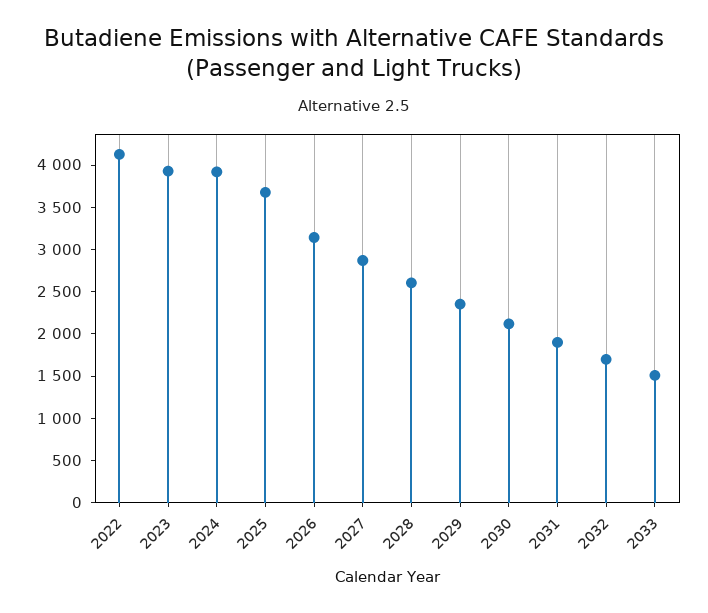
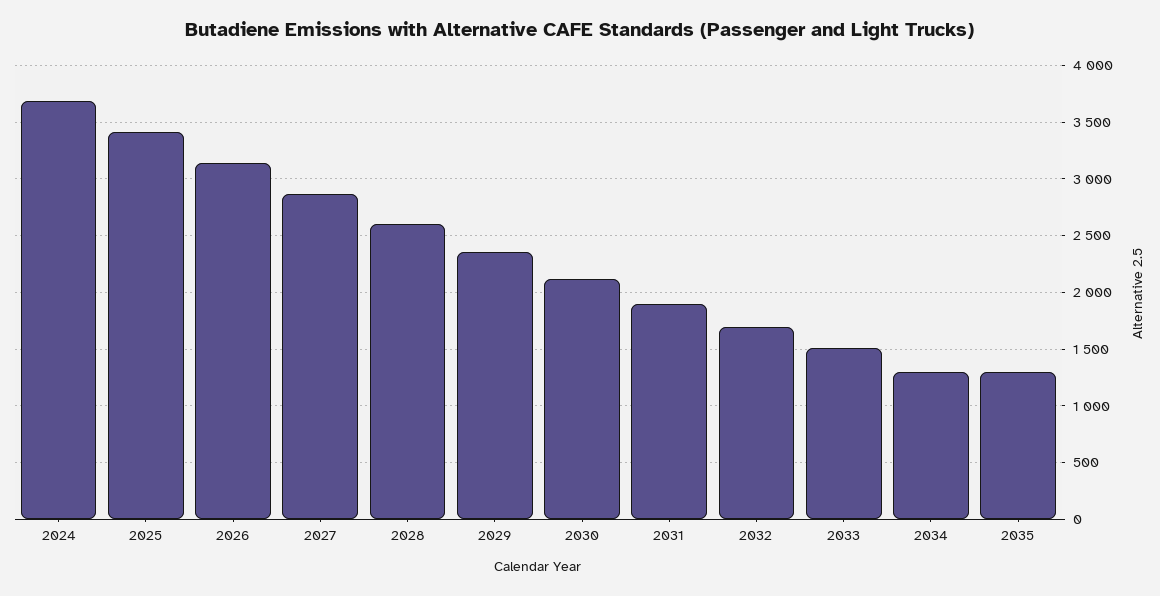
2022: 4100 -> none
2023: 3900 -> none
2024: 3900 -> 3700
2025: 3700 -> 3400
2034: none -> 1300
2035: none -> 1300

